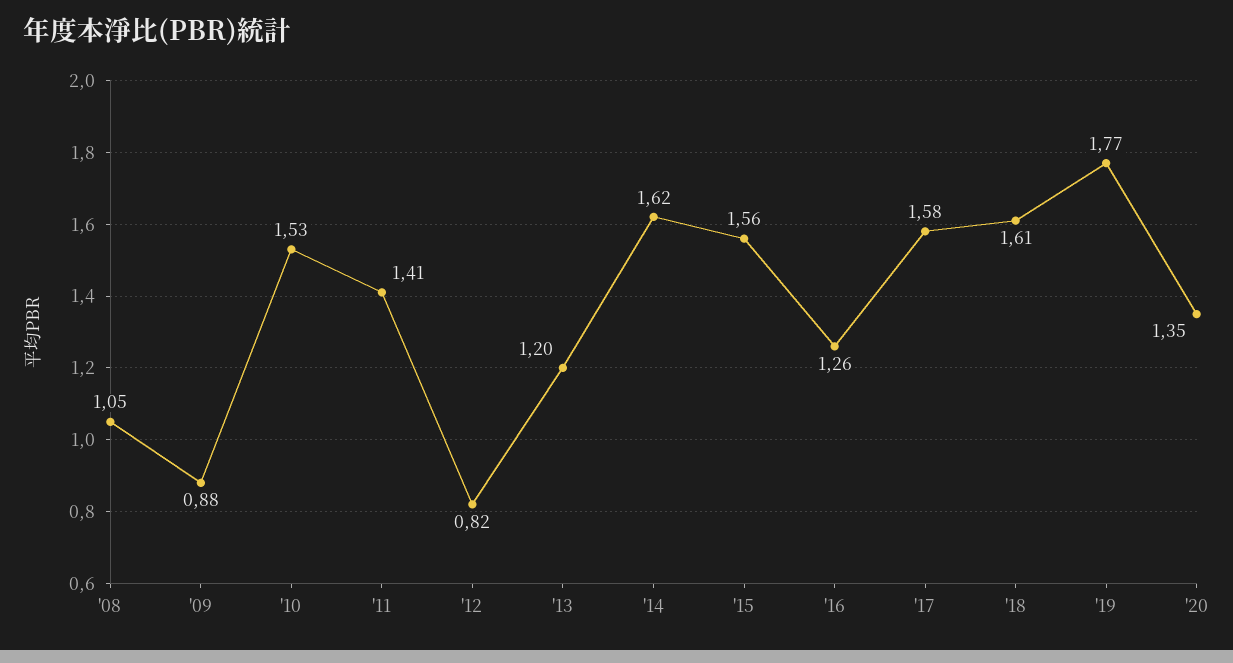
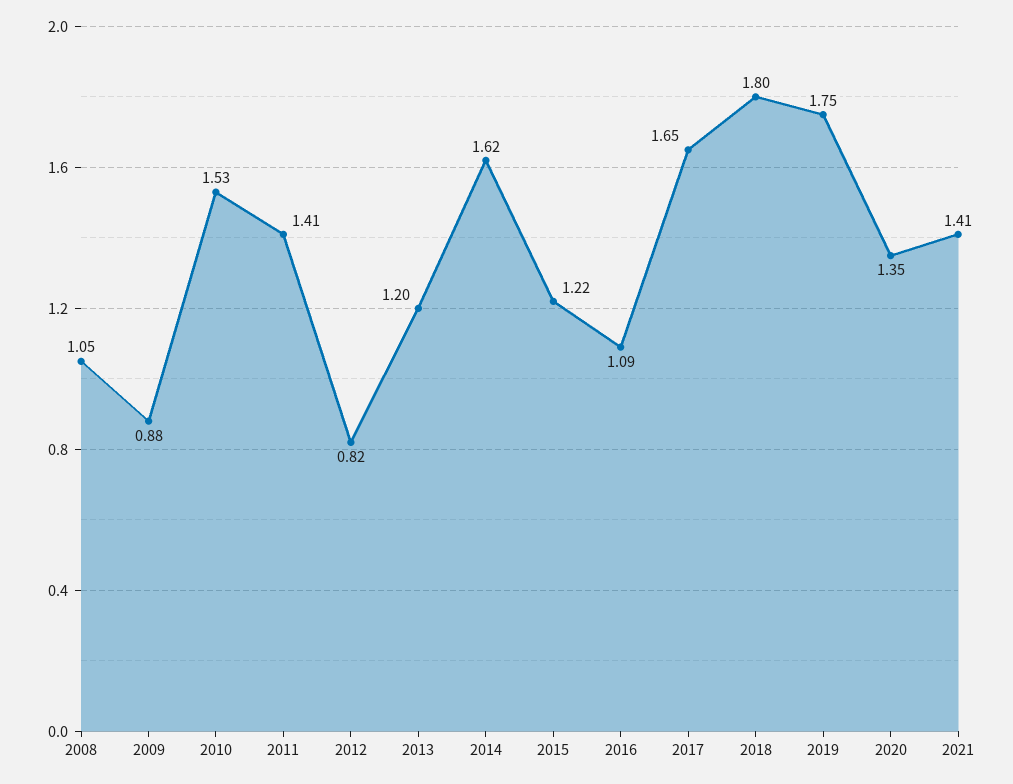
'15: 1.56 -> 1.22
'16: 1.26 -> 1.09
'17: 1.58 -> 1.65
'18: 1.61 -> 1.8
'19: 1.77 -> 1.75
2021: none -> 1.41

